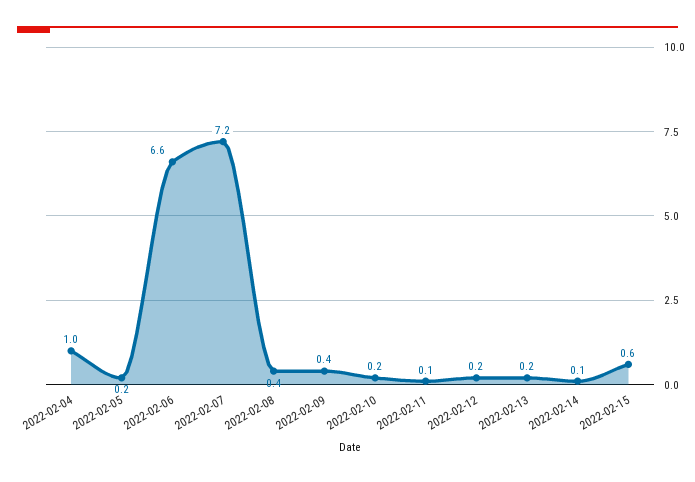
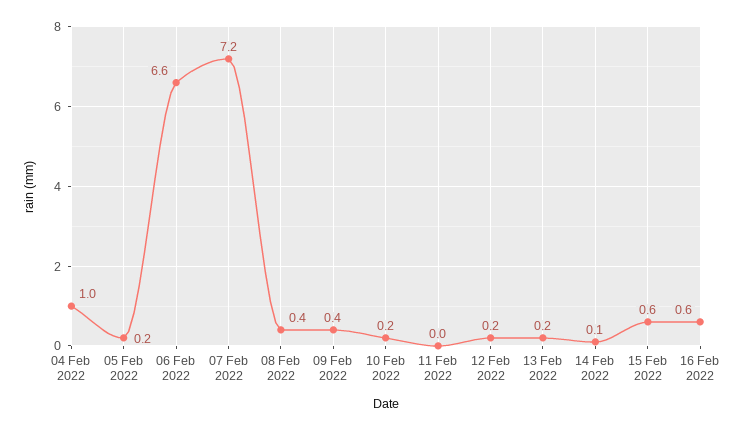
2022-02-11: 0.1 -> 0
16 Feb 2022: none -> 0.6

